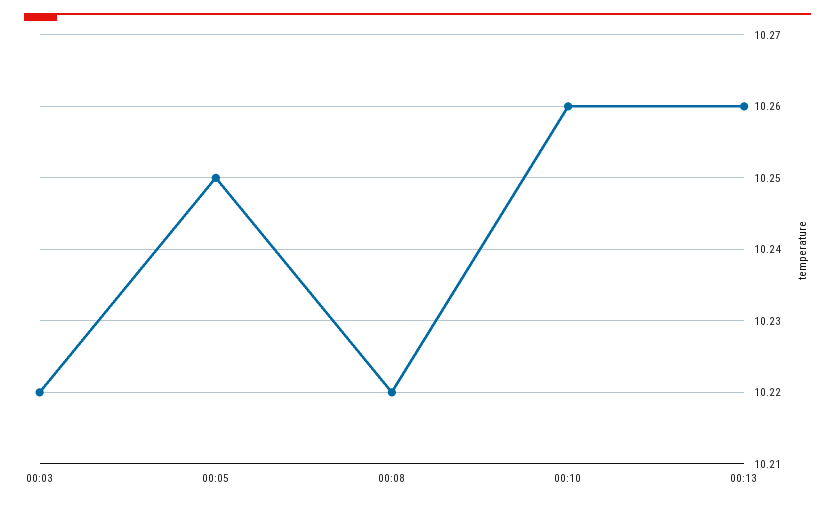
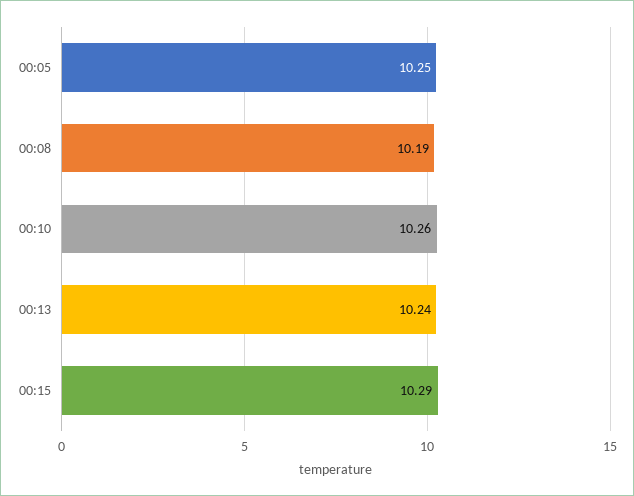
00:03: 10.22 -> none
00:08: 10.22 -> 10.19
00:13: 10.26 -> 10.24
00:15: none -> 10.29

